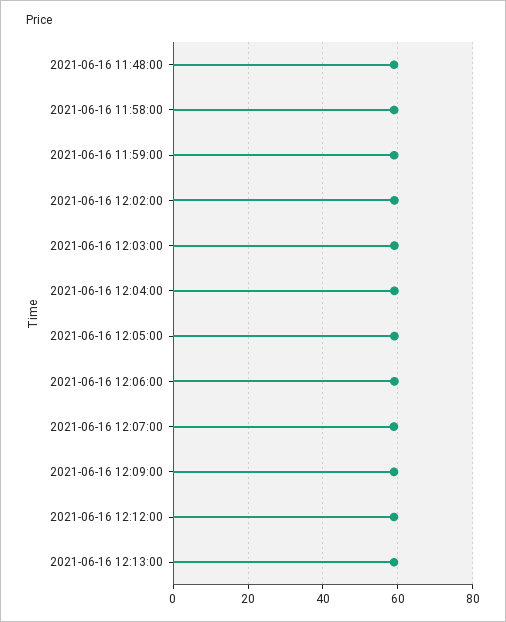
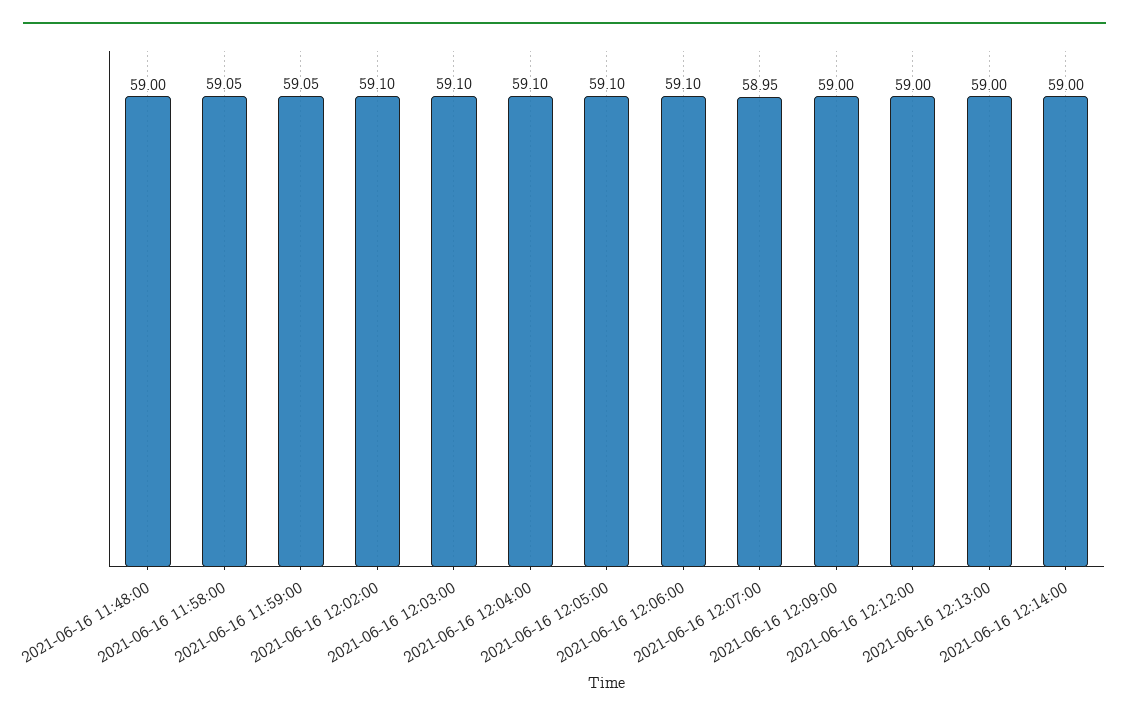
2021-06-16 12:14:00: none -> 59

